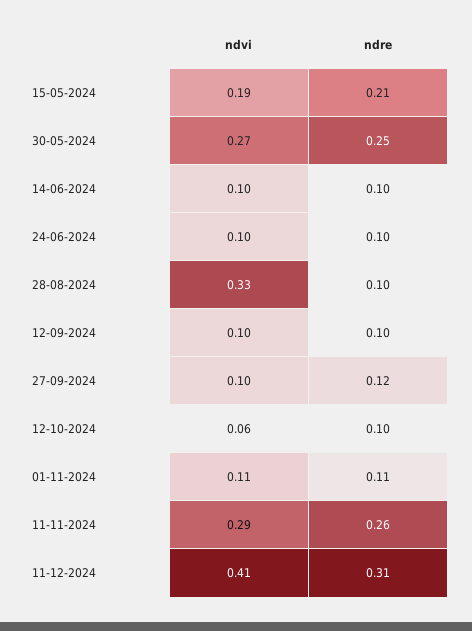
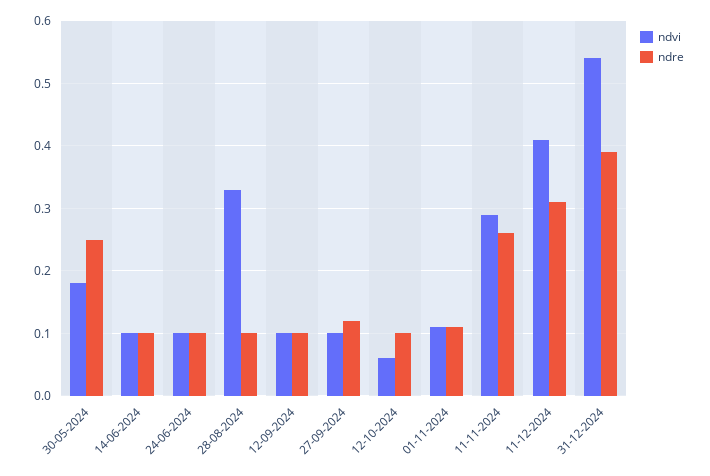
ndvi, 15-05-2024: 0.19 -> none
ndre, 15-05-2024: 0.21 -> none
ndvi, 30-05-2024: 0.27 -> 0.18
ndvi, 31-12-2024: none -> 0.54
ndre, 31-12-2024: none -> 0.39

